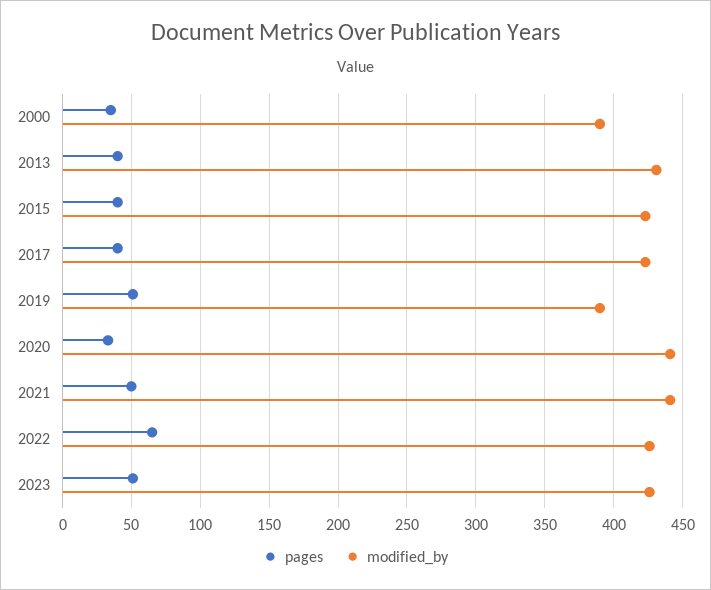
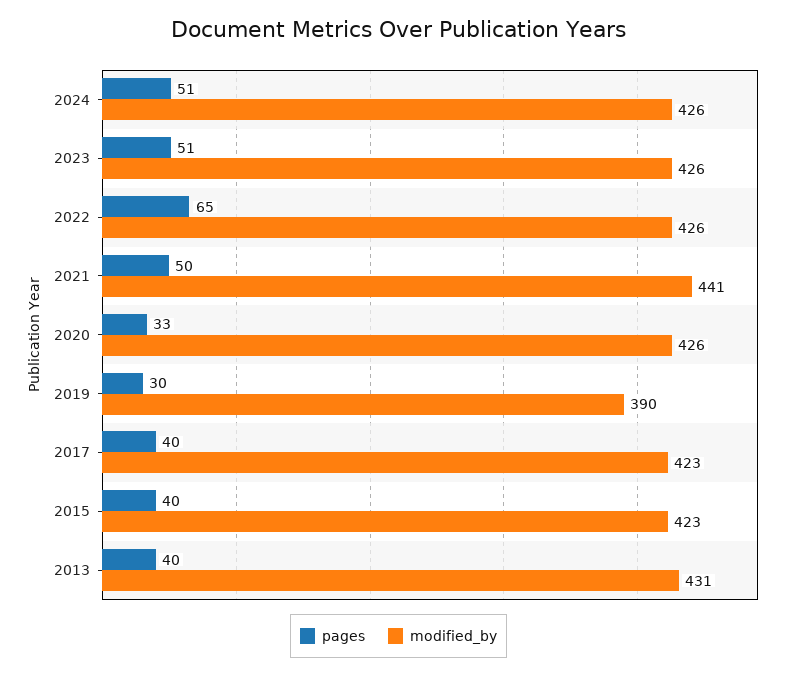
pages, 2000: 35 -> none
modified_by, 2000: 390 -> none
pages, 2019: 50 -> 30
modified_by, 2020: 440 -> 426
pages, 2024: none -> 51
modified_by, 2024: none -> 426

